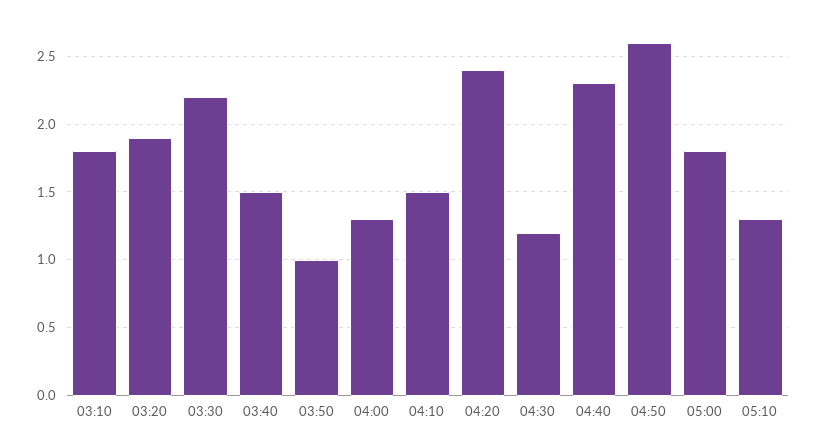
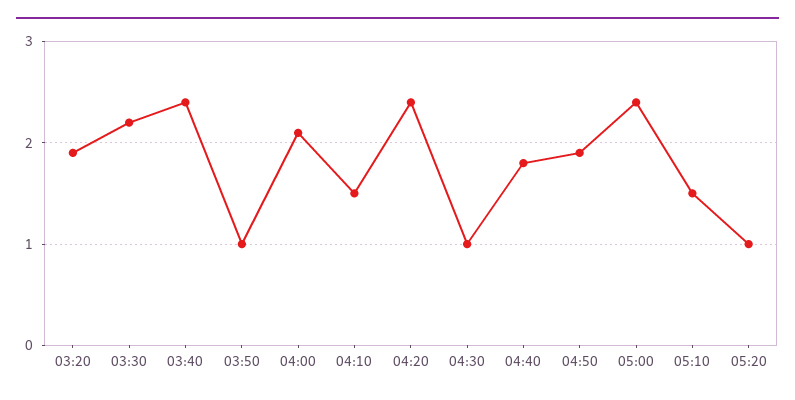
03:10: 1.8 -> none
03:40: 1.5 -> 2.4
04:00: 1.3 -> 2.1
04:30: 1.2 -> 1
04:40: 2.3 -> 1.8
04:50: 2.6 -> 1.9
05:00: 1.8 -> 2.4
05:10: 1.3 -> 1.5
05:20: none -> 1

